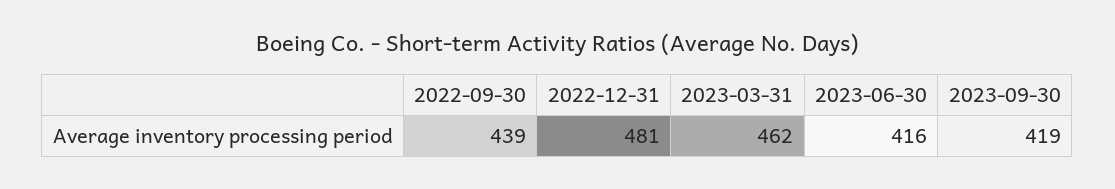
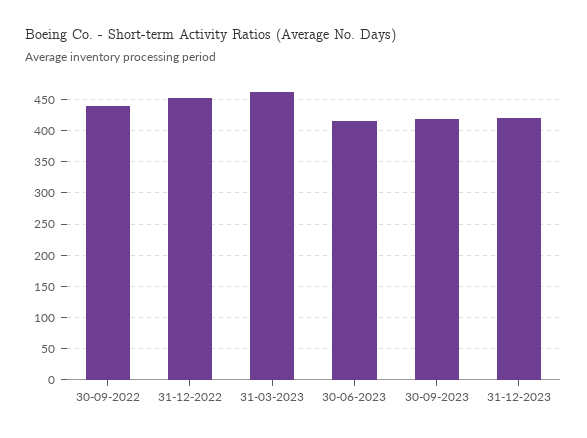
2022-12-31: 481 -> 450
31-12-2023: none -> 420

